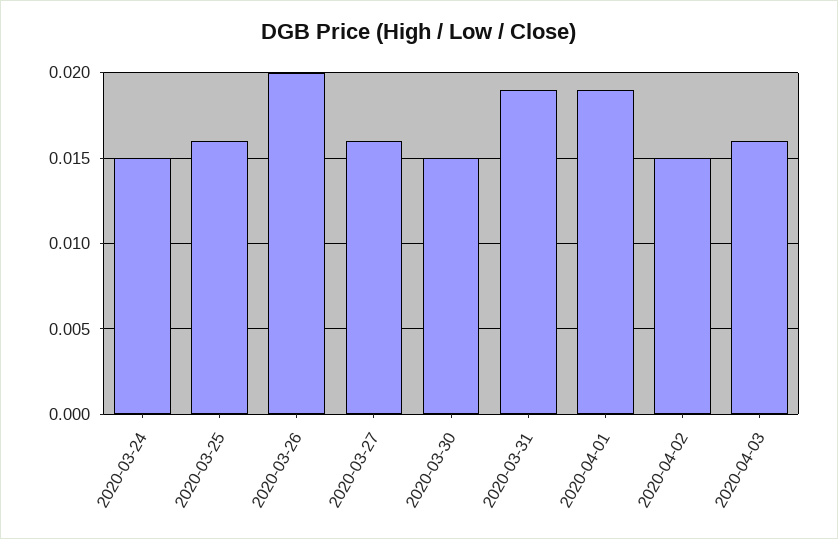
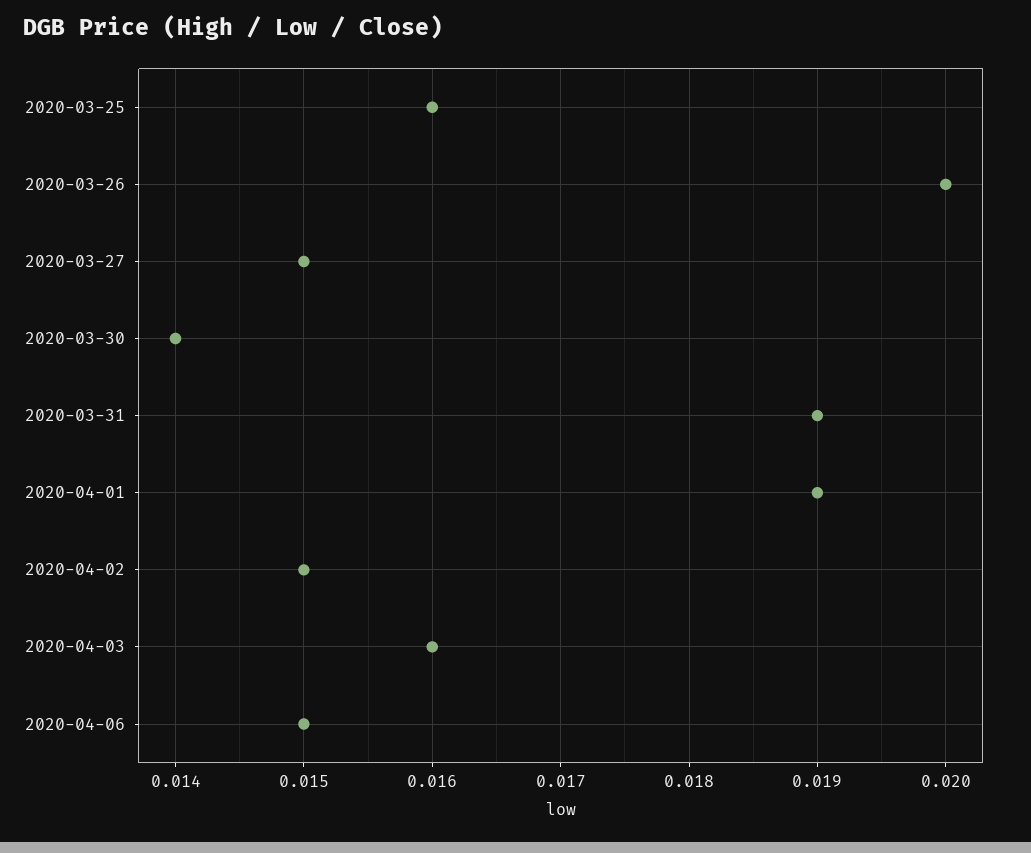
2020-03-24: 0.015 -> none
2020-03-27: 0.016 -> 0.015
2020-03-30: 0.015 -> 0.014
2020-04-06: none -> 0.015

